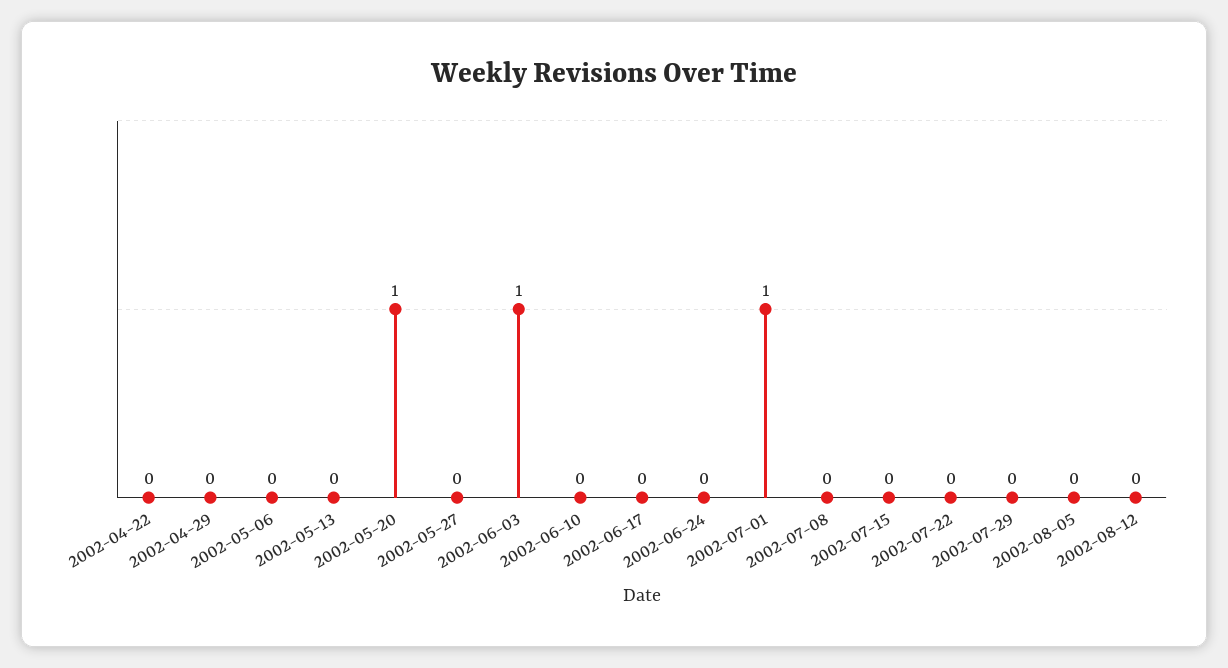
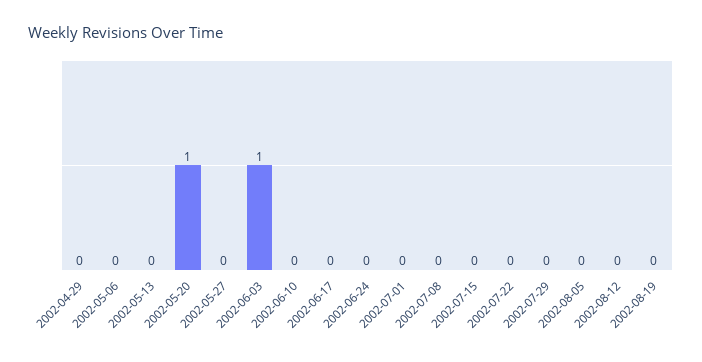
2002-04-22: 0 -> none
2002-07-01: 1 -> 0
2002-08-19: none -> 0

